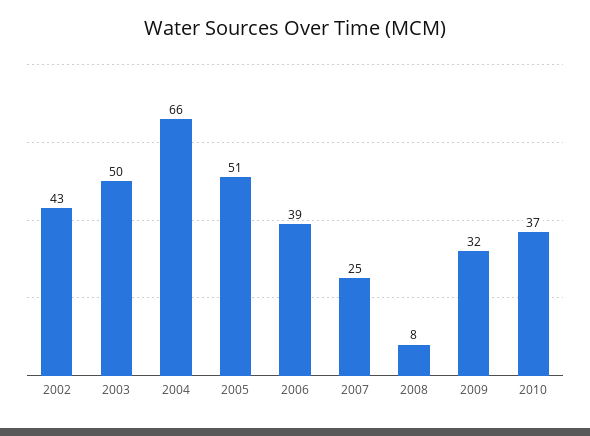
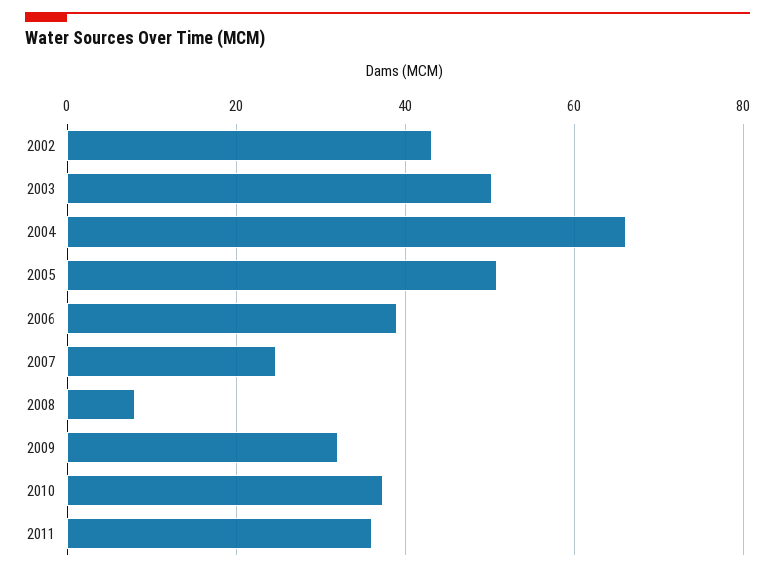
2011: none -> 36

